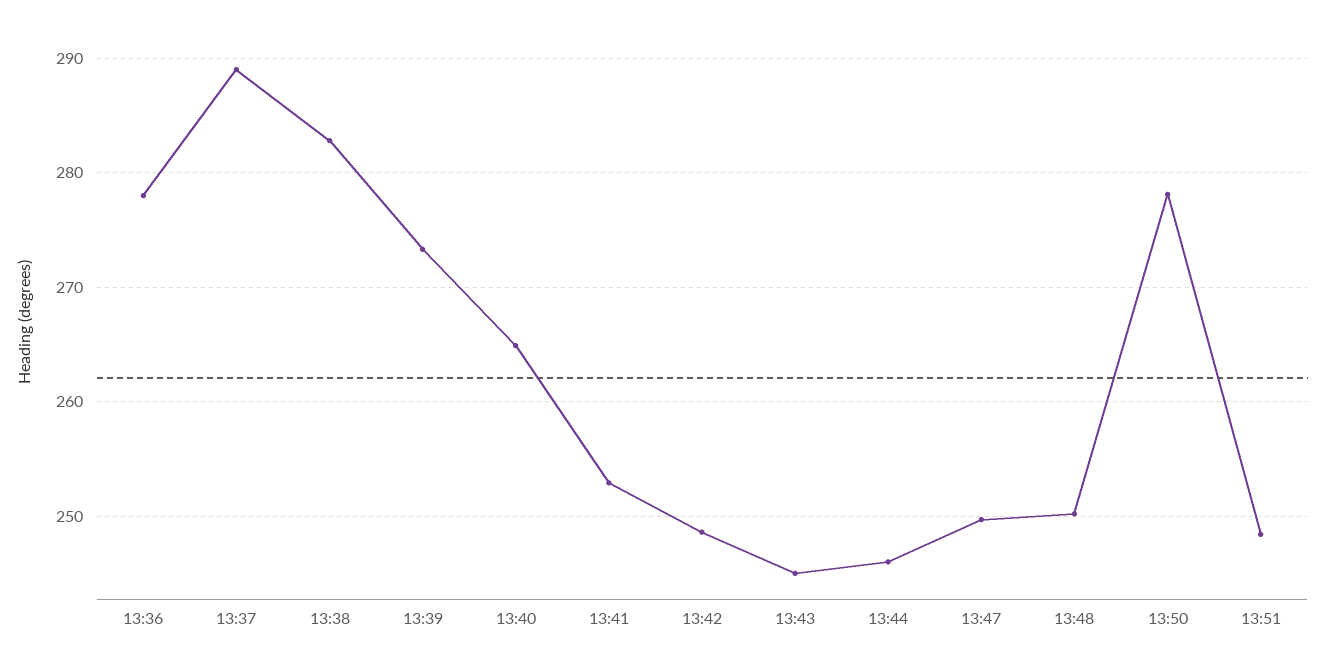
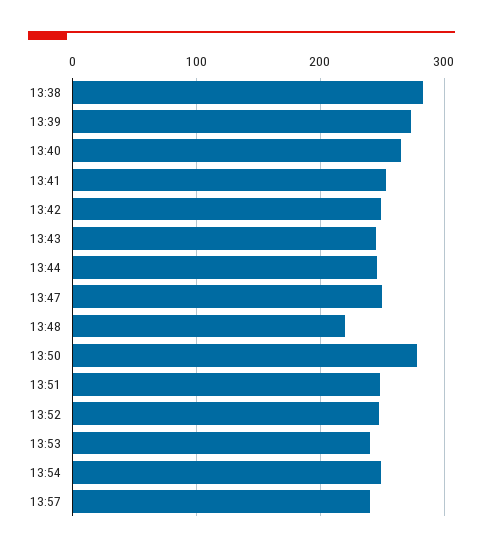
13:36: 278 -> none
13:37: 289 -> none
13:48: 250 -> 220
13:52: none -> 250
13:53: none -> 240
13:54: none -> 250
13:57: none -> 240

